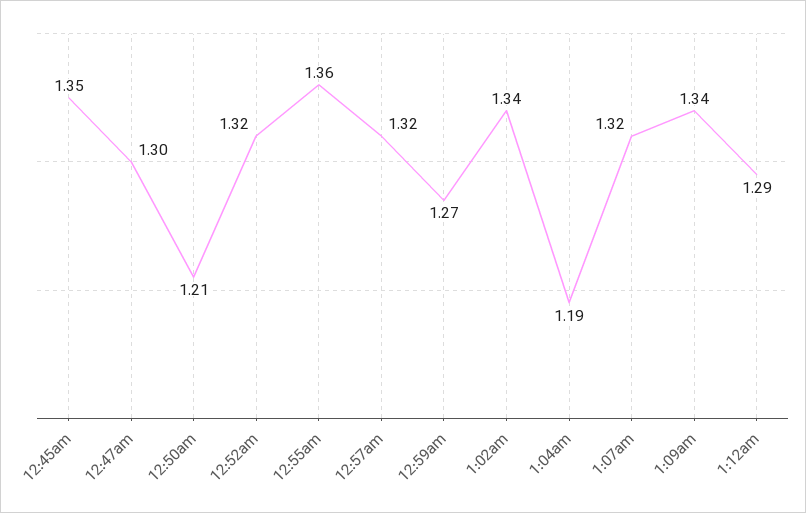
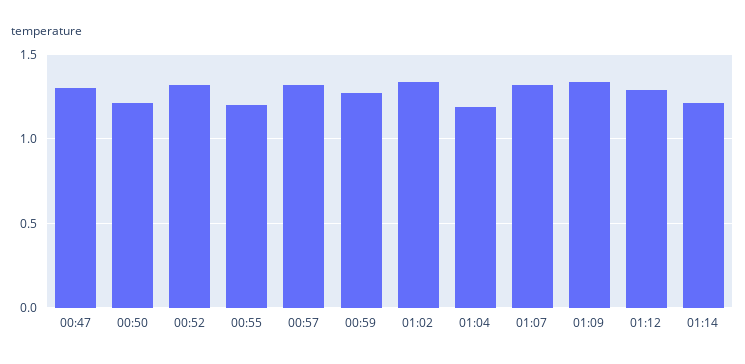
12:45am: 1.35 -> none
12:55am: 1.36 -> 1.2
01:14: none -> 1.2

